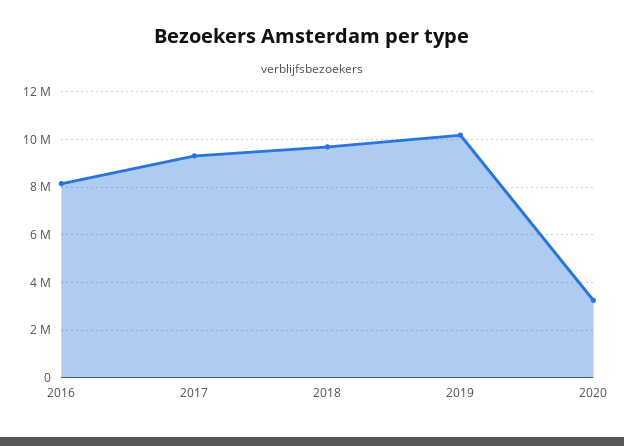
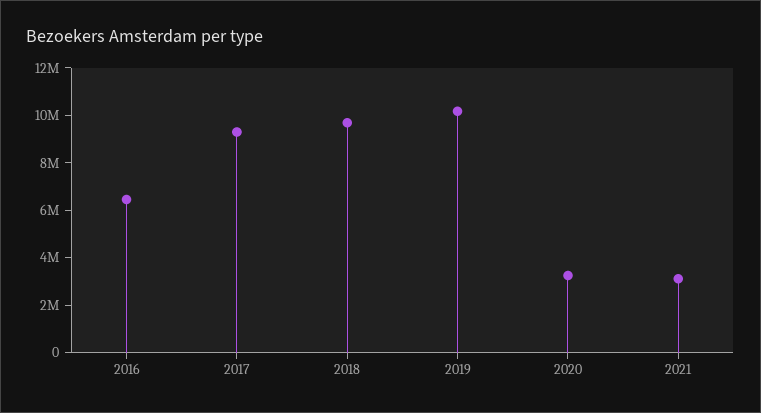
2016: 8000000 -> 6500000
2021: none -> 3000000

